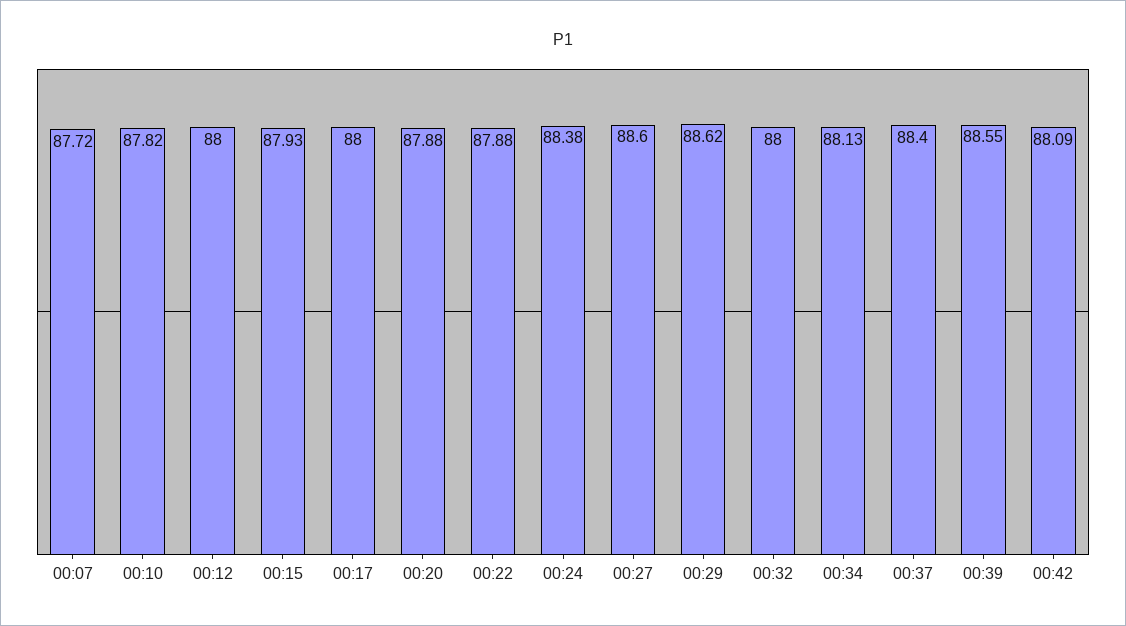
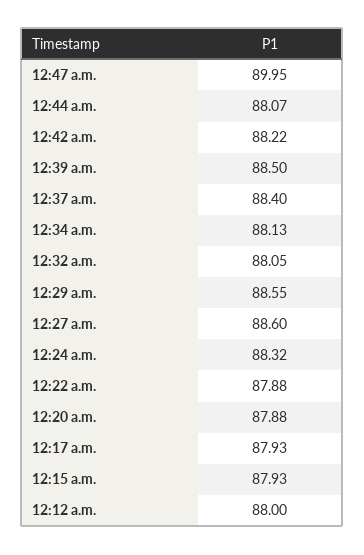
00:07: 87.72 -> none
00:10: 87.82 -> none
00:17: 88 -> 87.93
00:24: 88.38 -> 88.32
00:29: 88.62 -> 88.55
00:32: 88 -> 88.05
00:39: 88.55 -> 88.5
00:42: 88.09 -> 88.22
12:47 a.m.: none -> 89.95
12:44 a.m.: none -> 88.07

